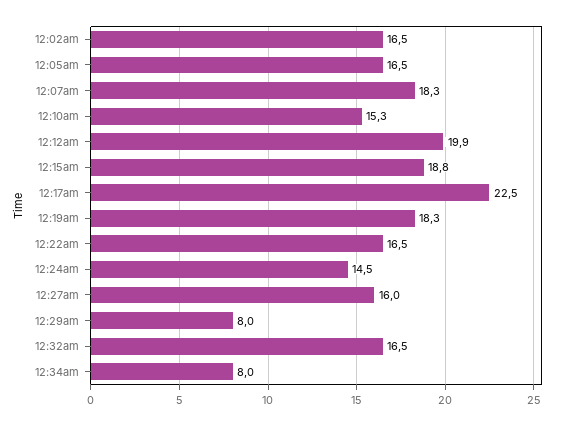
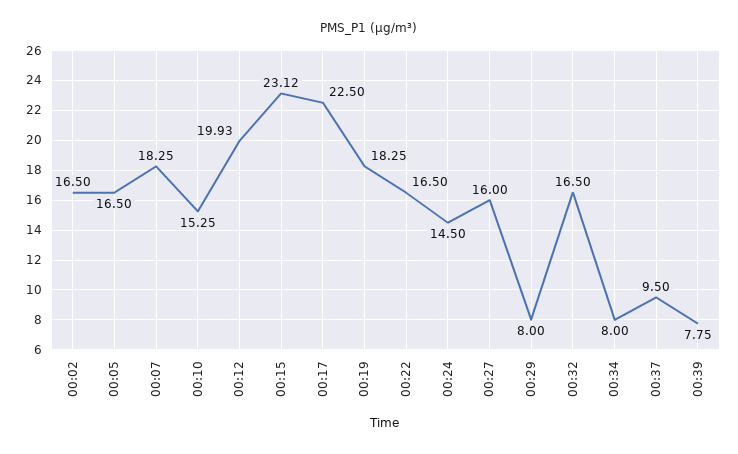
12:15am: 18.8 -> 23.12
00:37: none -> 9.5
00:39: none -> 7.75

